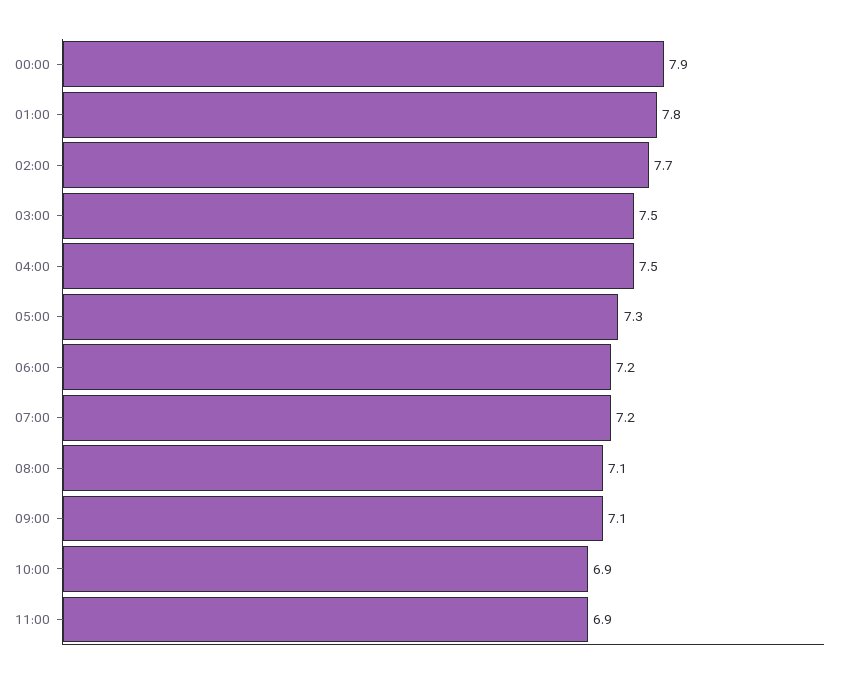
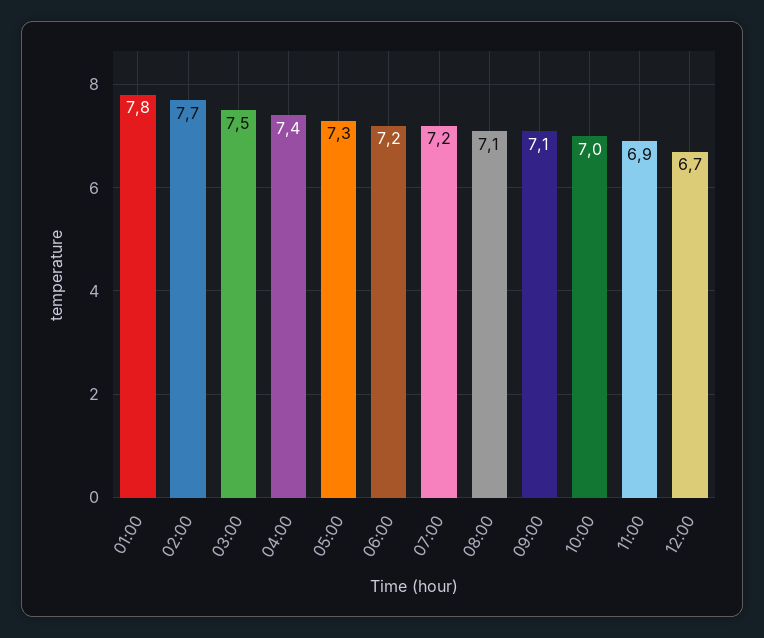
00:00: 7.9 -> none
04:00: 7.5 -> 7.4
10:00: 6.9 -> 7
12:00: none -> 6.7

